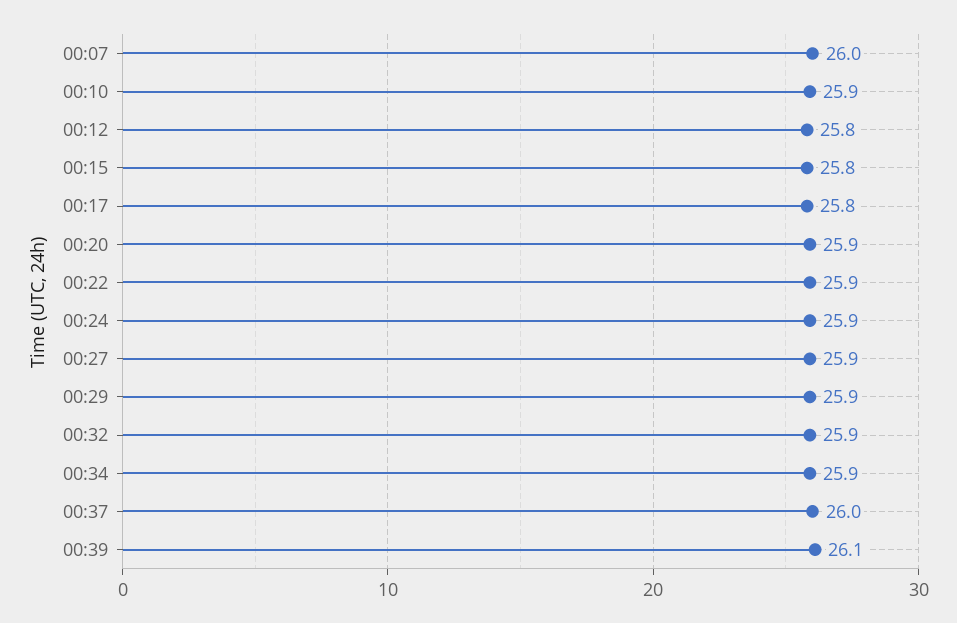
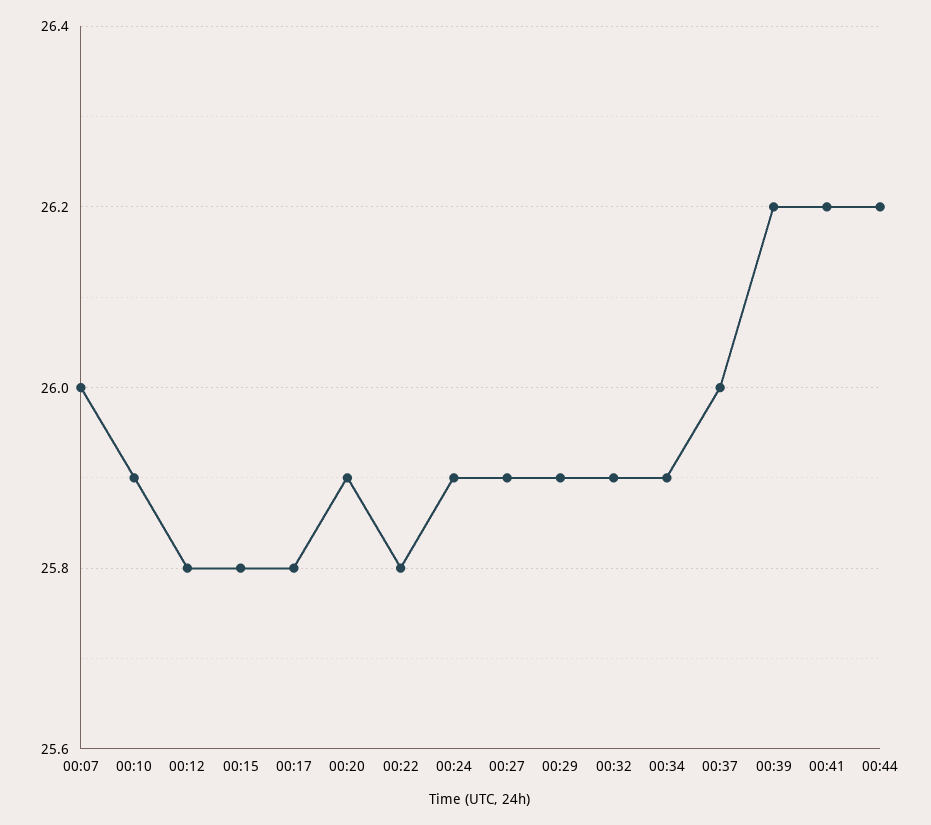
00:22: 25.9 -> 25.8
00:39: 26.1 -> 26.2
00:41: none -> 26.2
00:44: none -> 26.2

